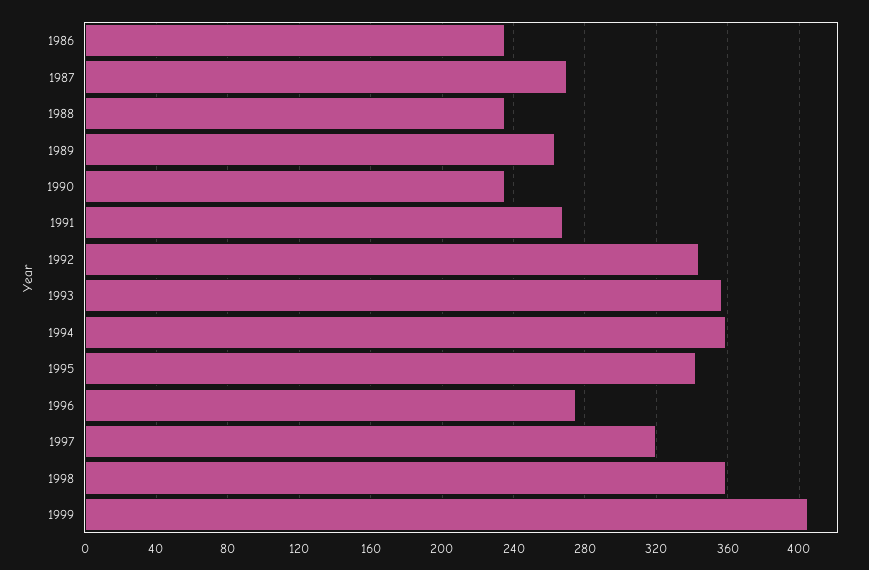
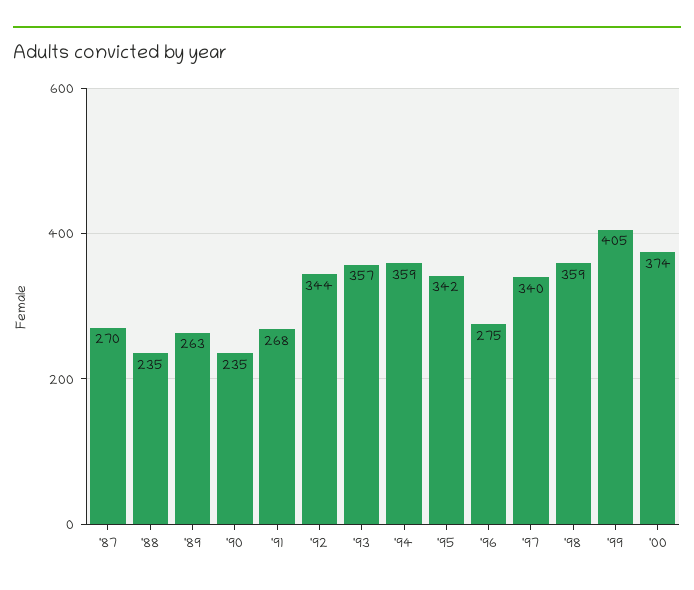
1986: 235 -> none
1997: 320 -> 340
'00: none -> 374

